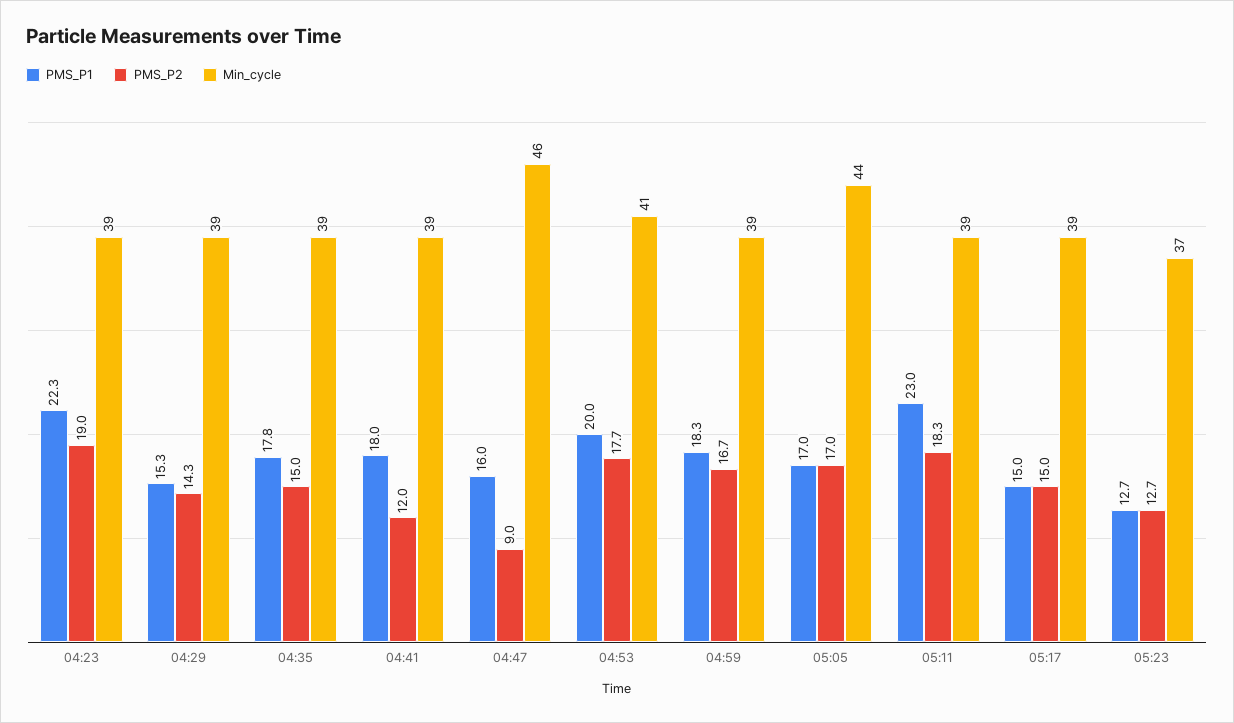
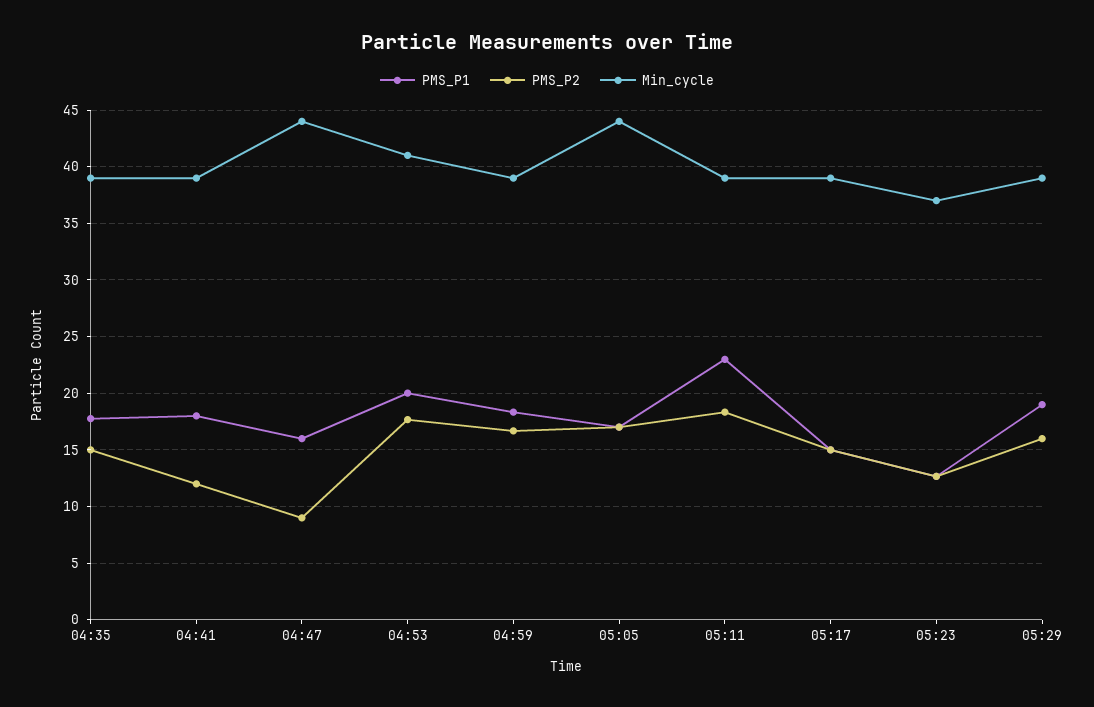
PMS_P1, 04:23: 22.3 -> none
PMS_P2, 04:23: 19 -> none
Min_cycle, 04:23: 39 -> none
PMS_P1, 04:29: 15.3 -> none
PMS_P2, 04:29: 14.3 -> none
Min_cycle, 04:29: 39 -> none
Min_cycle, 04:47: 46 -> 44
PMS_P1, 05:29: none -> 19
PMS_P2, 05:29: none -> 16
Min_cycle, 05:29: none -> 39

